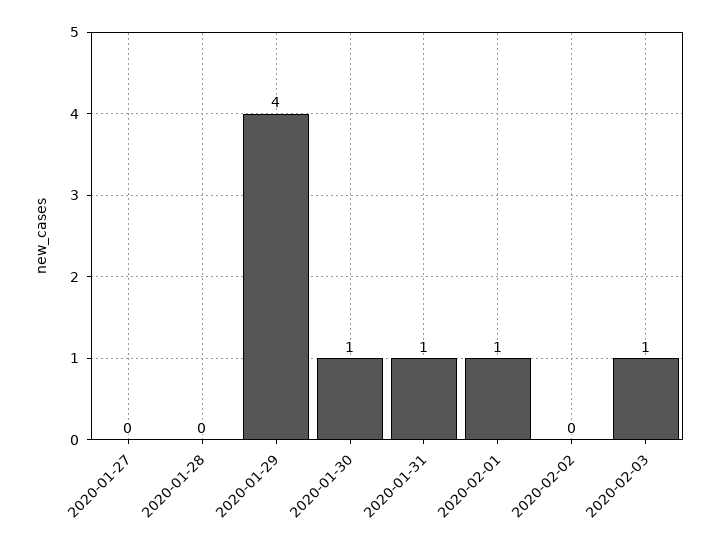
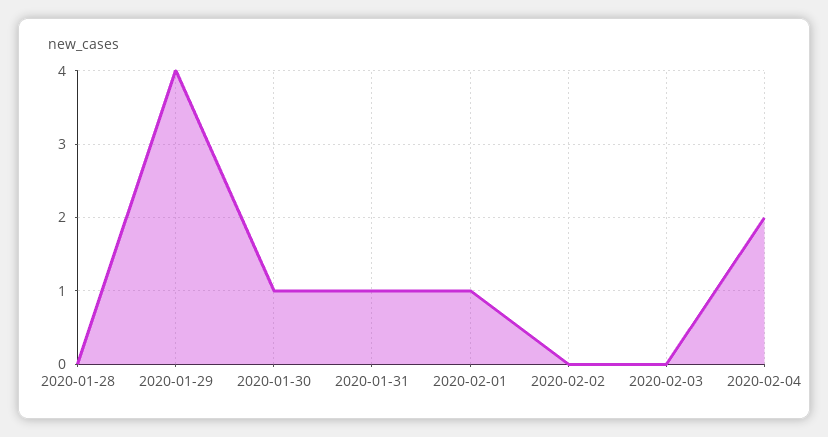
2020-01-27: 0 -> none
2020-02-03: 1 -> 0
2020-02-04: none -> 2

